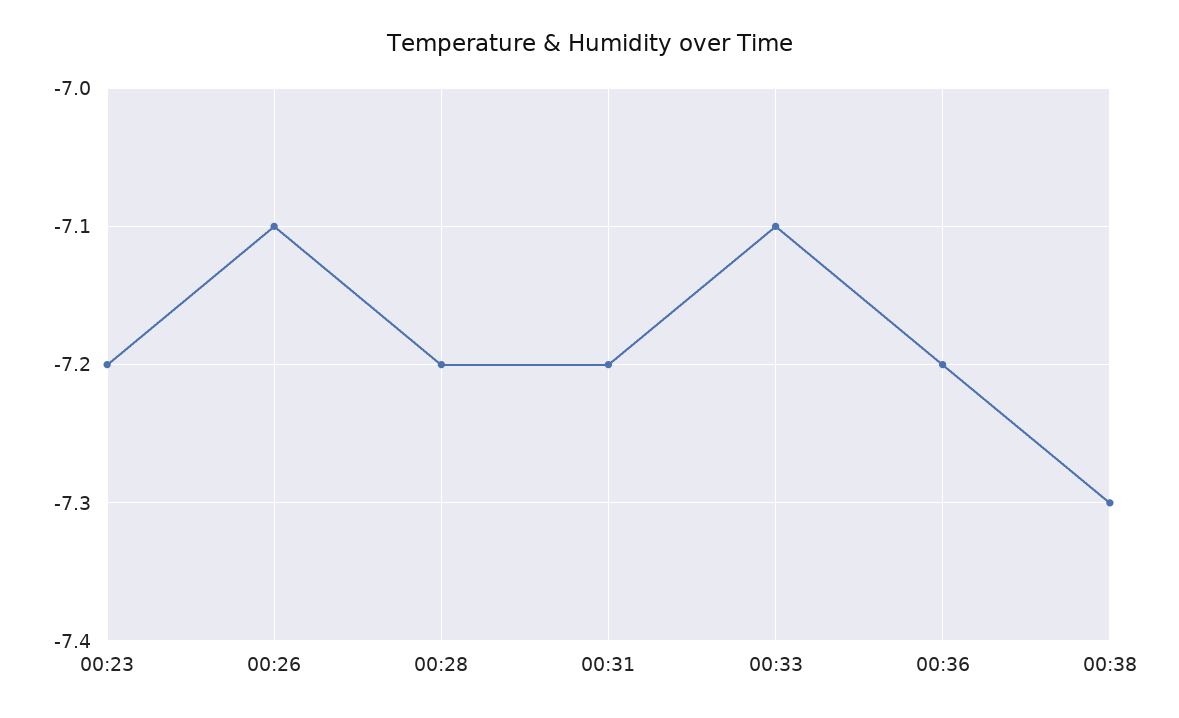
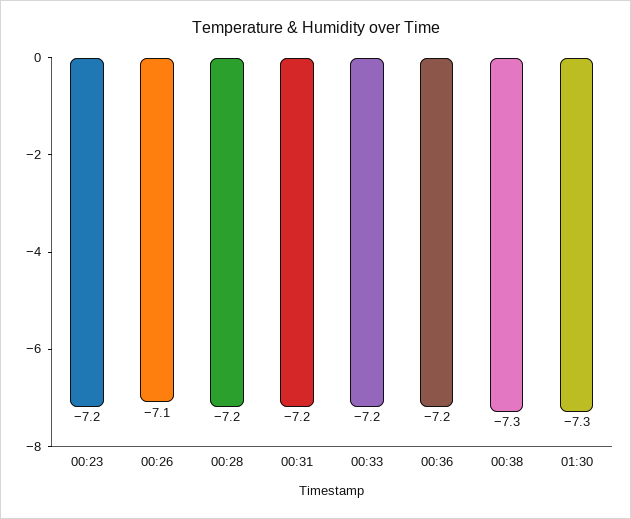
00:33: -7.1 -> -7.2
01:30: none -> -7.3

